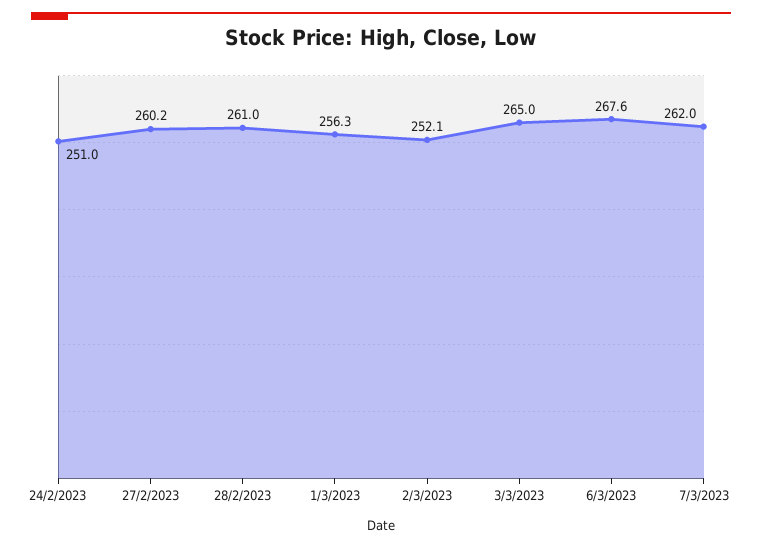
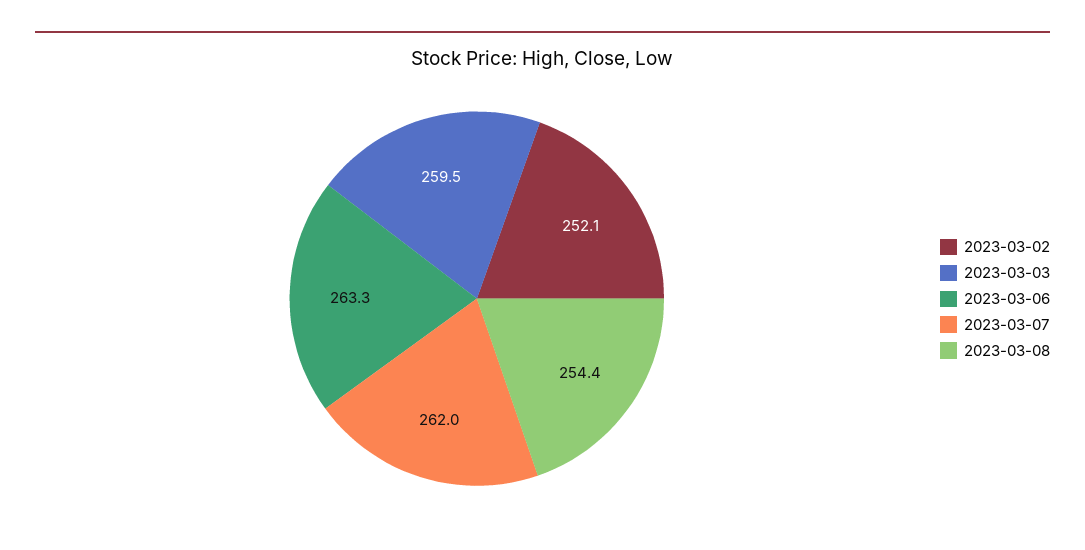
24/2/2023: 251 -> none
27/2/2023: 260.2 -> none
28/2/2023: 261 -> none
1/3/2023: 256.3 -> none
3/3/2023: 265 -> 259.5
6/3/2023: 267.6 -> 263.3
2023-03-08: none -> 254.4

